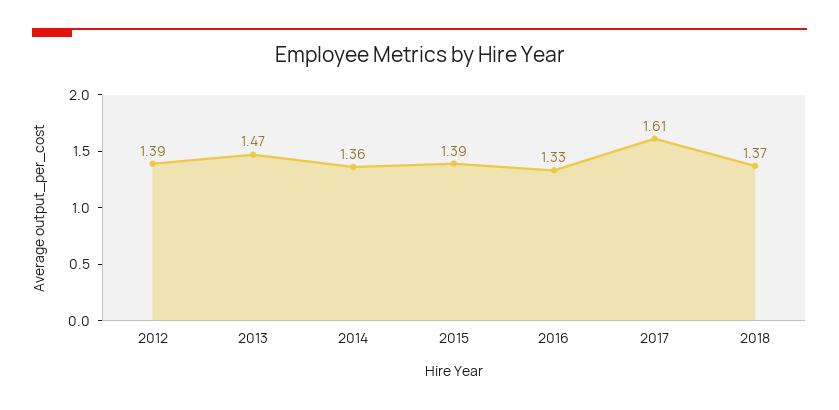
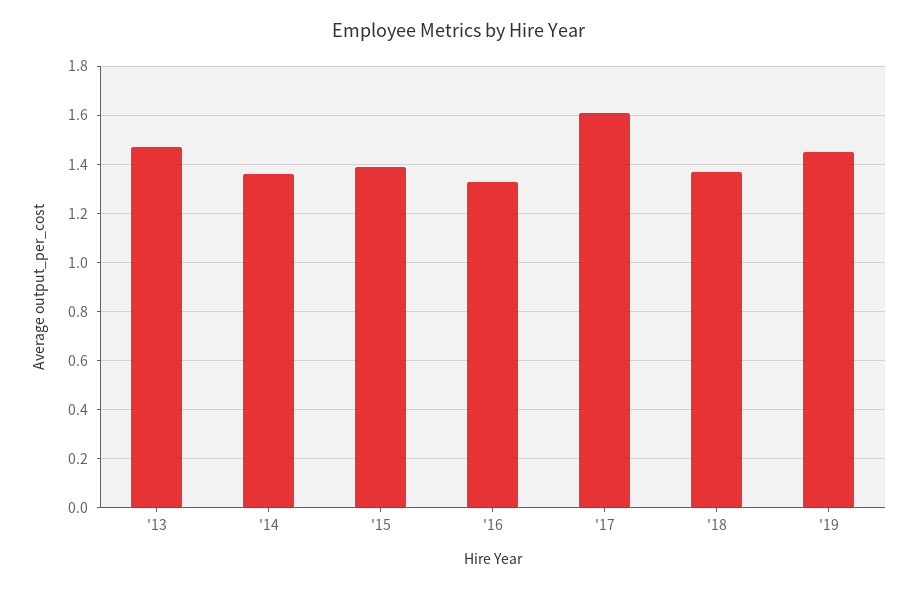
2012: 1.39 -> none
'19: none -> 1.45

